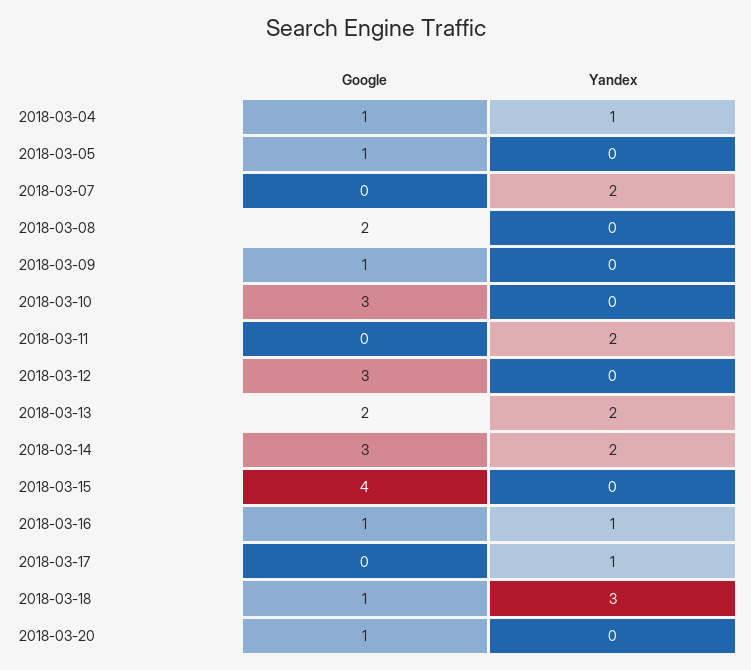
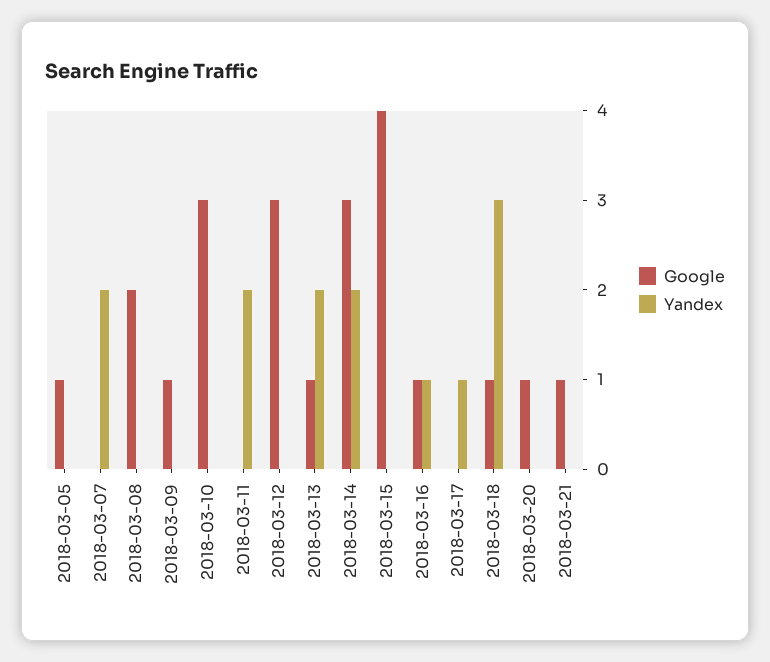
Google, 2018-03-04: 1 -> none
Yandex, 2018-03-04: 1 -> none
Google, 2018-03-13: 2 -> 1
Google, 2018-03-21: none -> 1
Yandex, 2018-03-21: none -> 0

